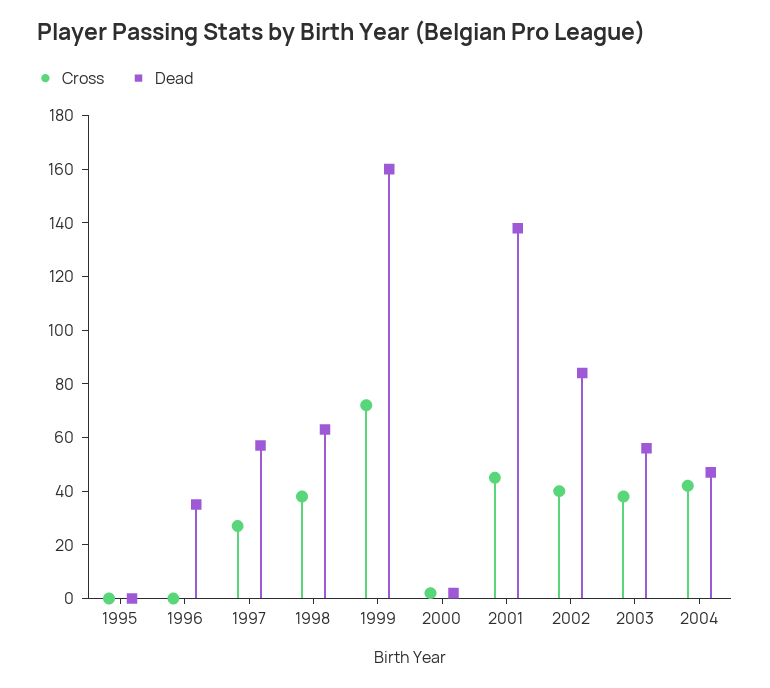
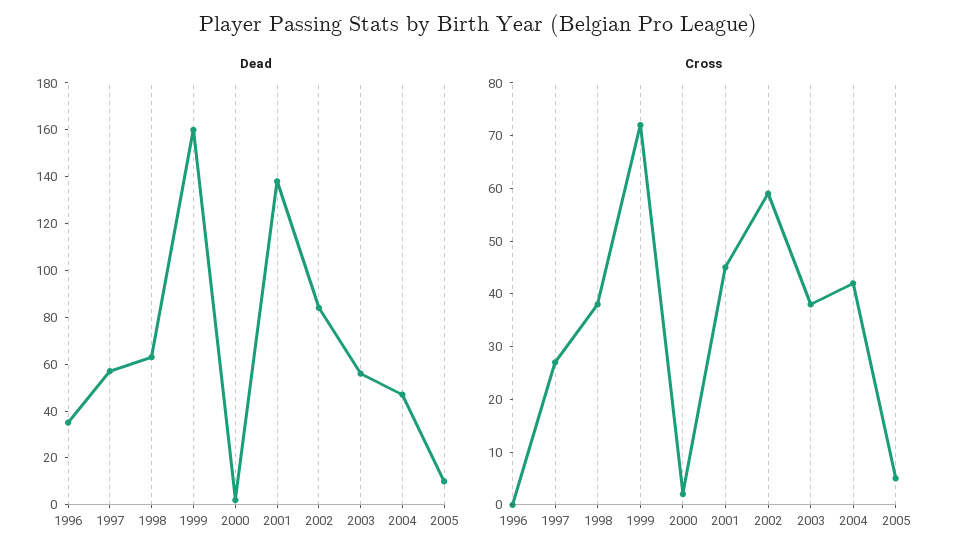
Cross, 1995: 0 -> none
Dead, 1995: 0 -> none
Cross, 2002: 40 -> 60
Dead, 2005: none -> 10
Cross, 2005: none -> 5

